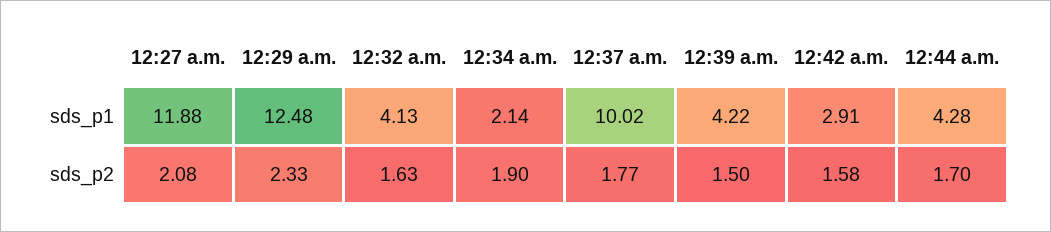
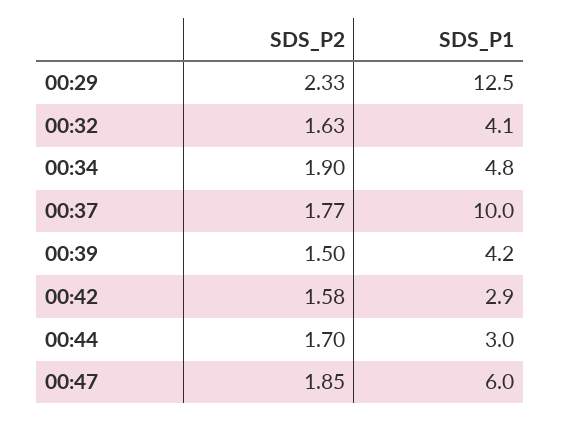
12:27 a.m., sds_p1: 11.88 -> none
12:34 a.m., sds_p1: 2.14 -> 4.8
12:44 a.m., sds_p1: 4.28 -> 3
12:27 a.m., sds_p2: 2.08 -> none
00:47, sds_p2: none -> 1.85
00:47, sds_p1: none -> 6

